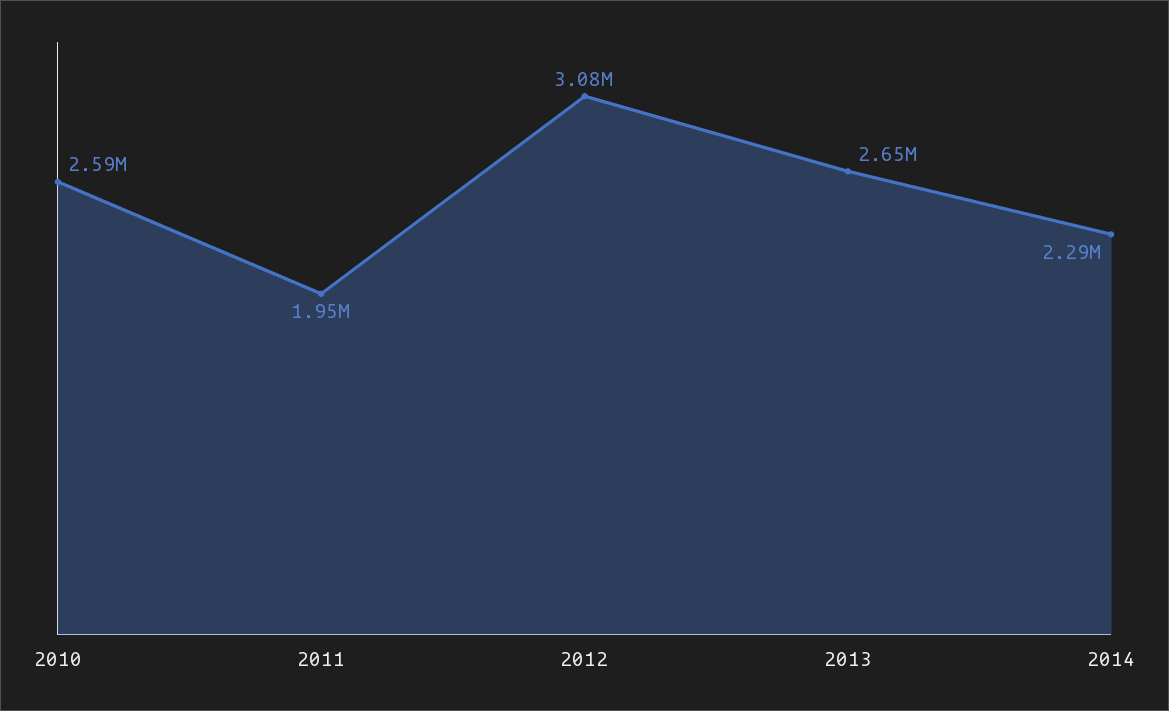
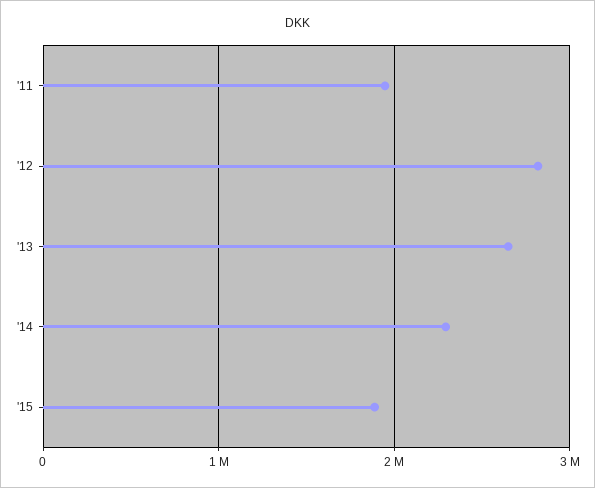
2010: 2590000 -> none
2012: 3080000 -> 2800000
'15: none -> 1900000

